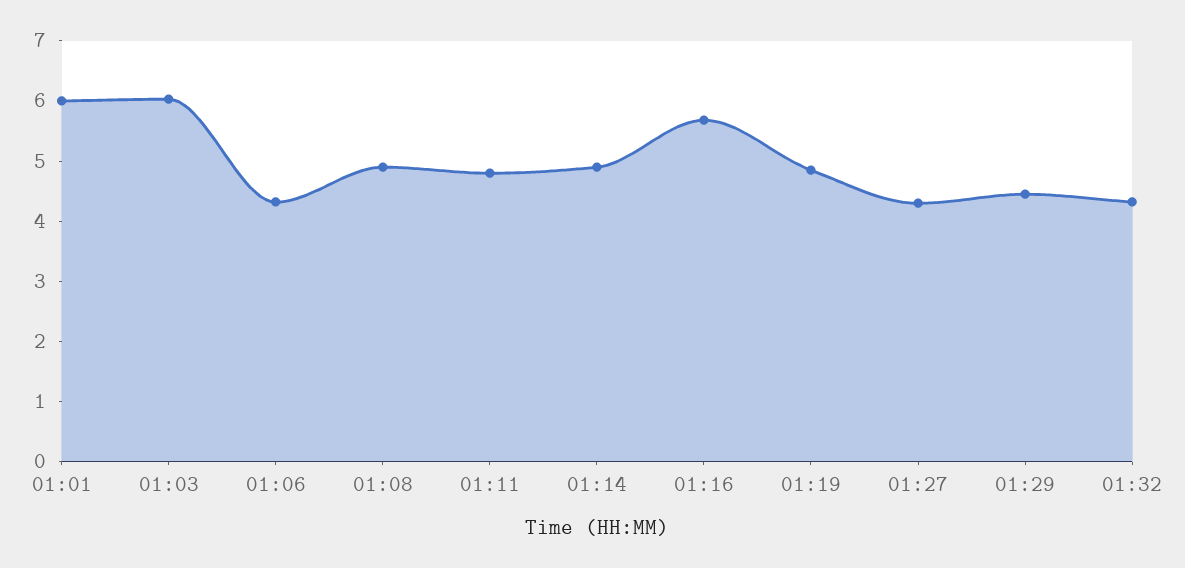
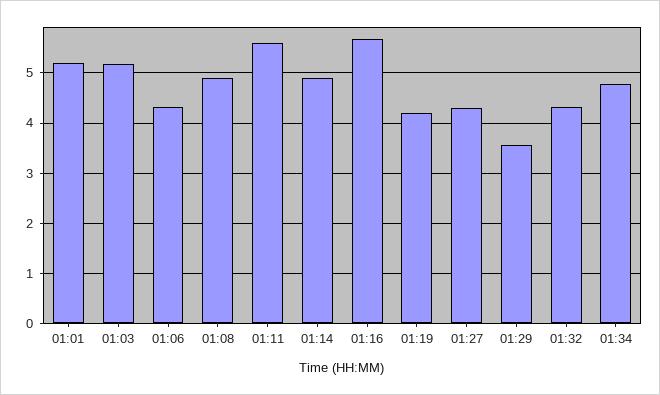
01:01: 6 -> 5.2
01:03: 6 -> 5.2
01:11: 4.8 -> 5.6
01:19: 4.8 -> 4.2
01:29: 4.4 -> 3.6
01:34: none -> 4.8

